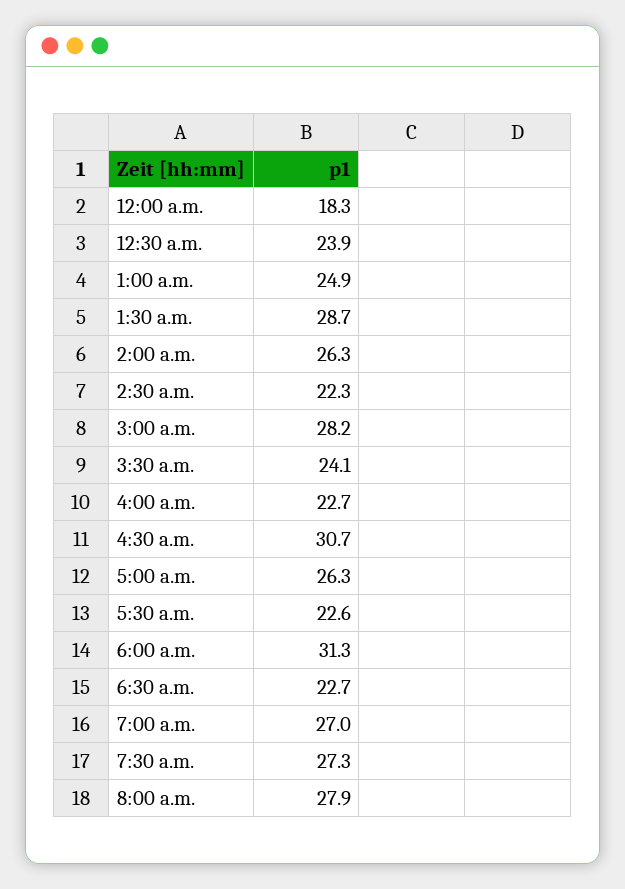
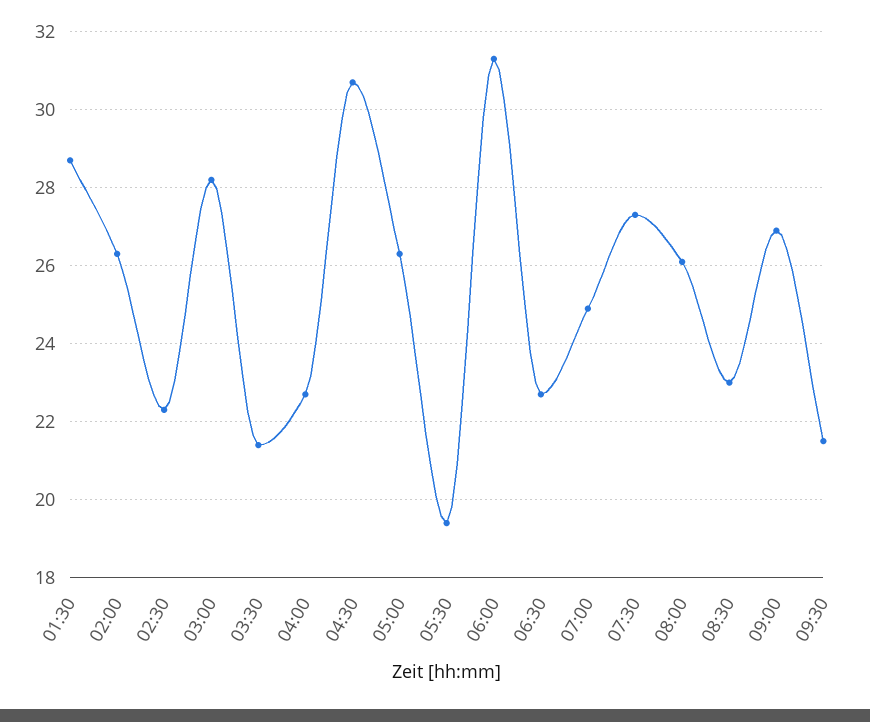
12:00 a.m.: 18.3 -> none
12:30 a.m.: 23.9 -> none
1:00 a.m.: 24.9 -> none
3:30 a.m.: 24.1 -> 21.5
5:30 a.m.: 22.6 -> 19.5
7:00 a.m.: 27 -> 25
8:00 a.m.: 27.9 -> 26
08:30: none -> 23
09:00: none -> 27
09:30: none -> 21.5

